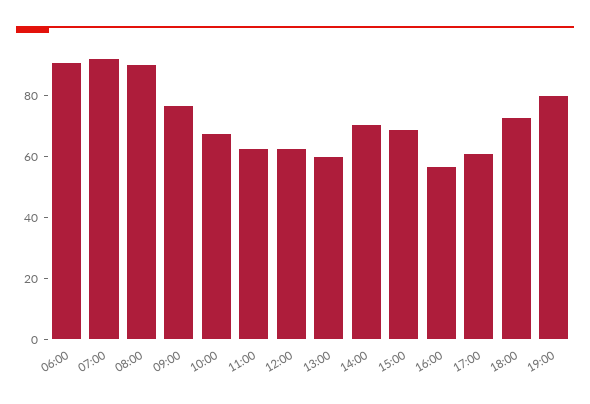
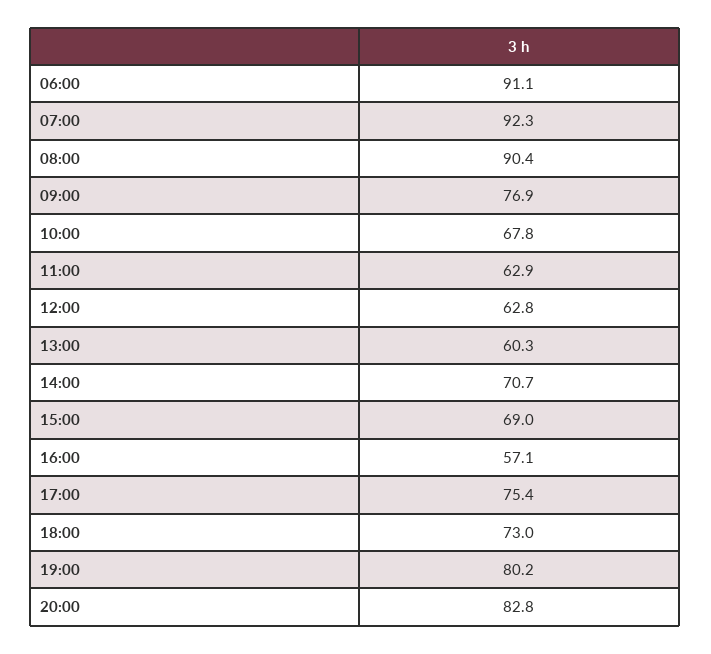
17:00: 60 -> 75.4
20:00: none -> 82.8

